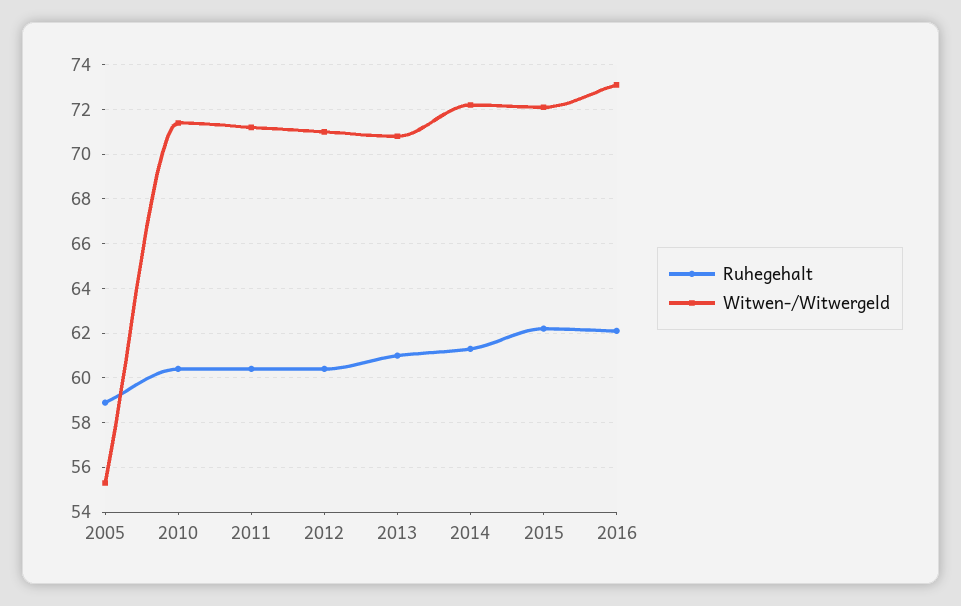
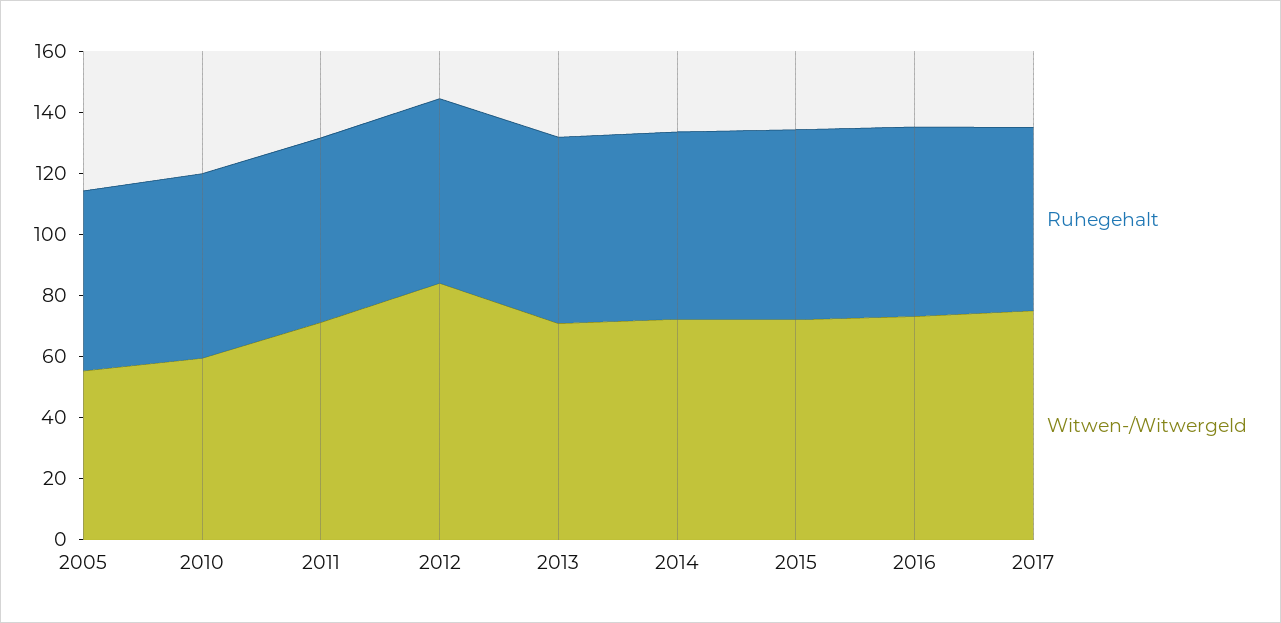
Witwen-/Witwergeld, 2010: 71.5 -> 60
Witwen-/Witwergeld, 2012: 71 -> 85
Ruhegehalt, 2017: none -> 60
Witwen-/Witwergeld, 2017: none -> 75

